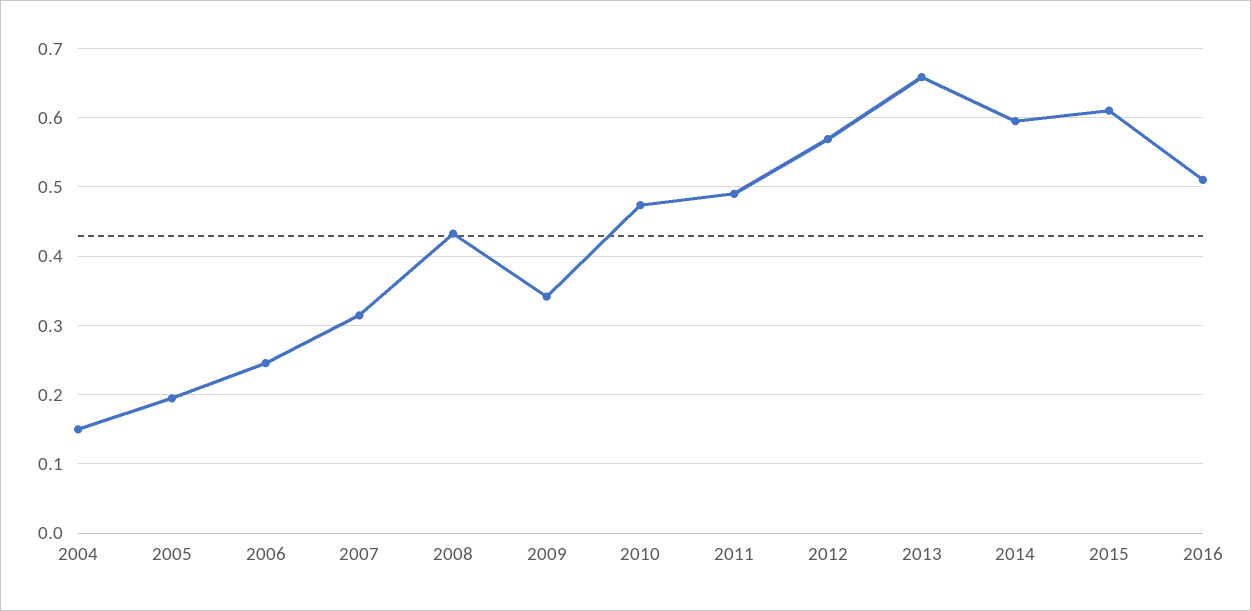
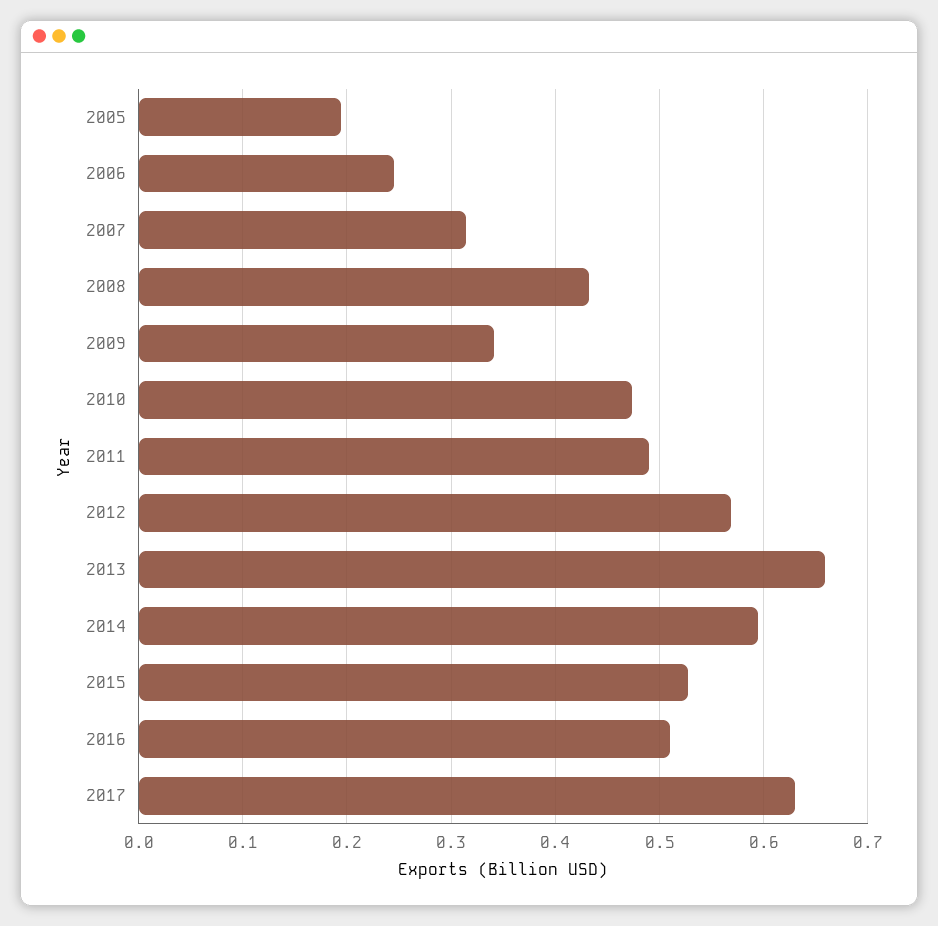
2004: 0.15 -> none
2015: 0.61 -> 0.53
2017: none -> 0.63

